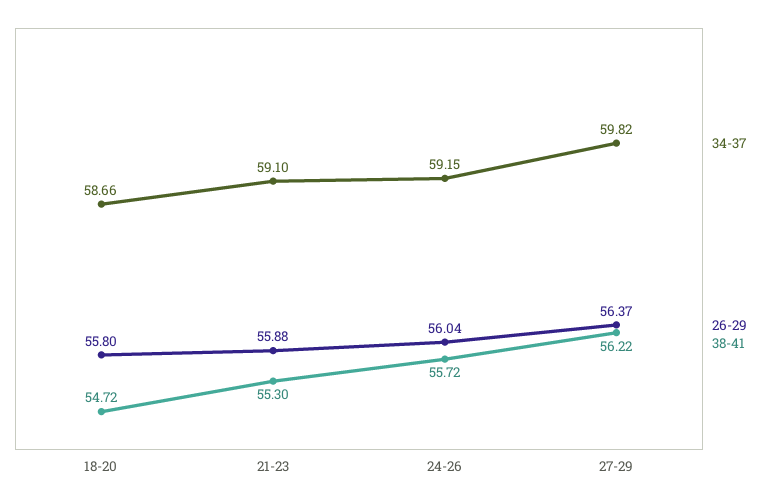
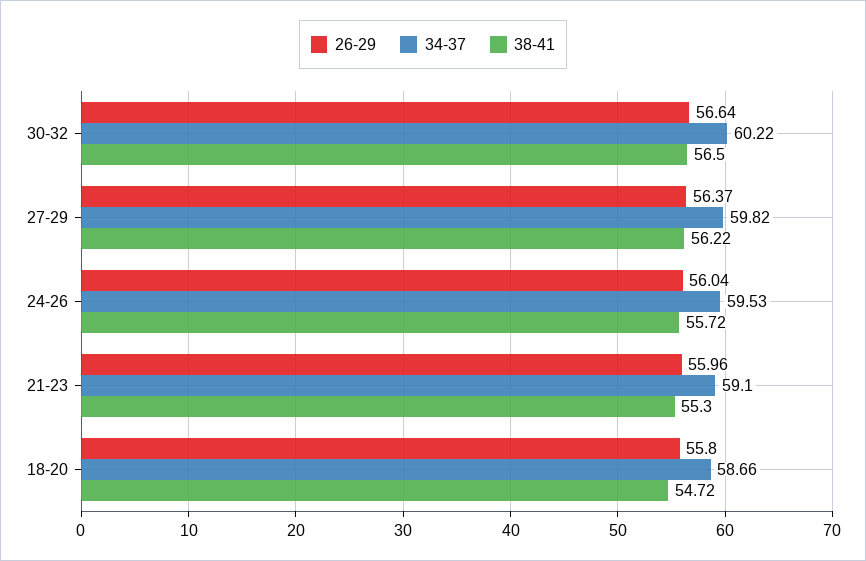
26-29, 21-23: 55.88 -> 55.96
34-37, 24-26: 59.15 -> 59.53
26-29, 30-32: none -> 56.64
34-37, 30-32: none -> 60.22
38-41, 30-32: none -> 56.5

